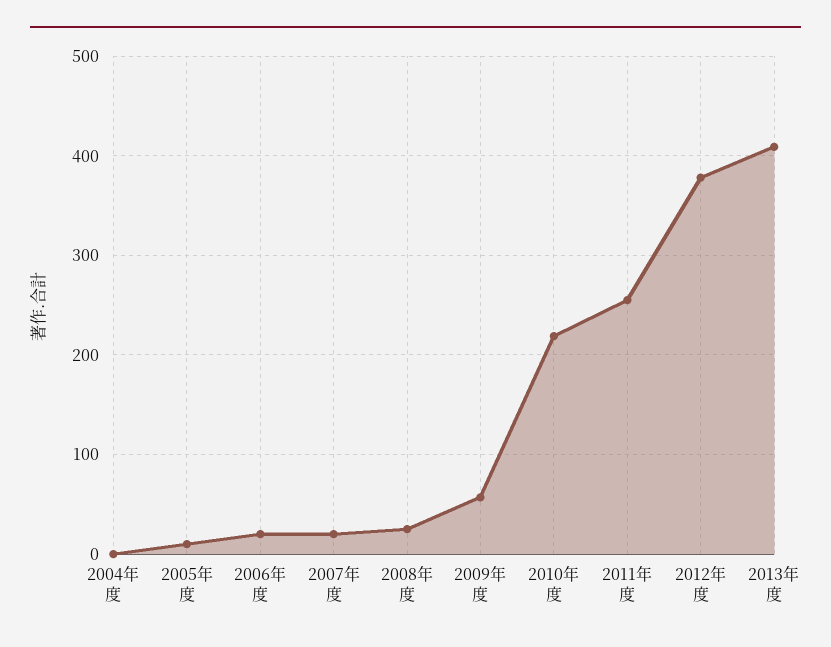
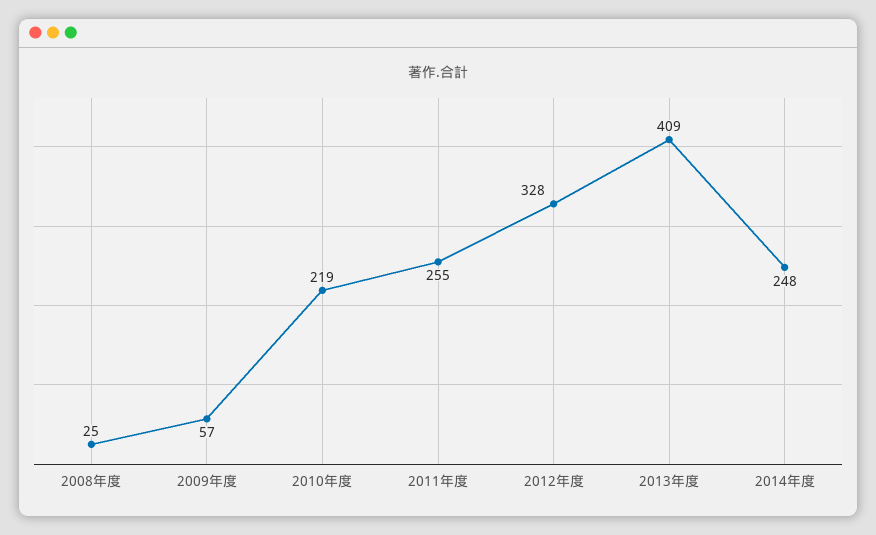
2004年度: 0 -> none
2005年度: 10 -> none
2006年度: 20 -> none
2007年度: 20 -> none
2012年度: 380 -> 328
2014年度: none -> 248

